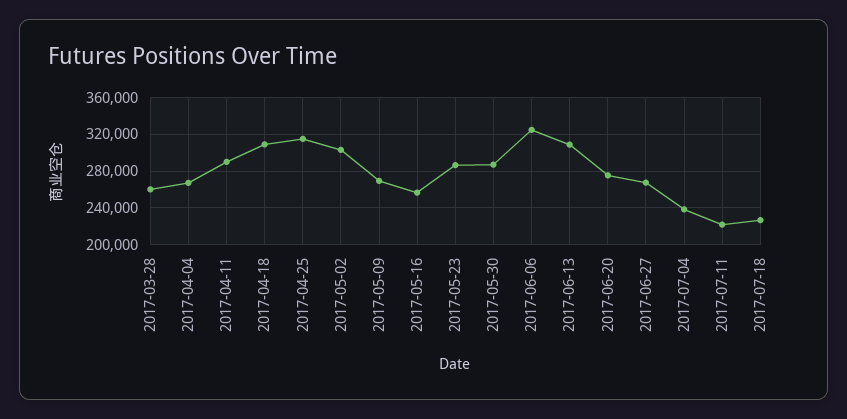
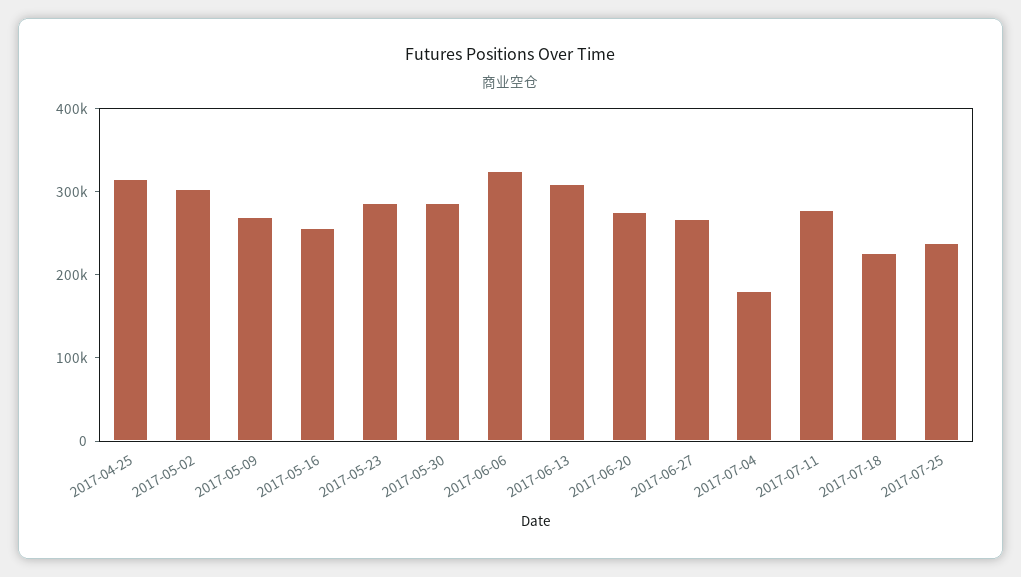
2017-03-28: 260000 -> none
2017-04-04: 270000 -> none
2017-04-11: 290000 -> none
2017-04-18: 310000 -> none
2017-07-04: 240000 -> 180000
2017-07-11: 220000 -> 280000
2017-07-25: none -> 240000

